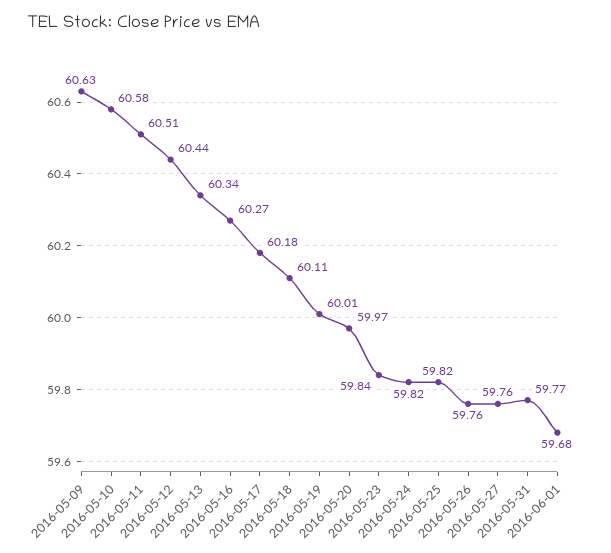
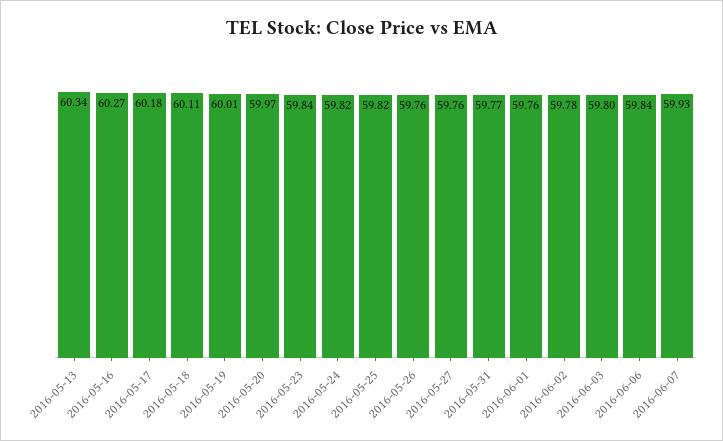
2016-05-09: 60.63 -> none
2016-05-10: 60.58 -> none
2016-05-11: 60.51 -> none
2016-05-12: 60.44 -> none
2016-06-01: 59.68 -> 59.76
2016-06-02: none -> 59.78
2016-06-03: none -> 59.8
2016-06-06: none -> 59.84
2016-06-07: none -> 59.93

